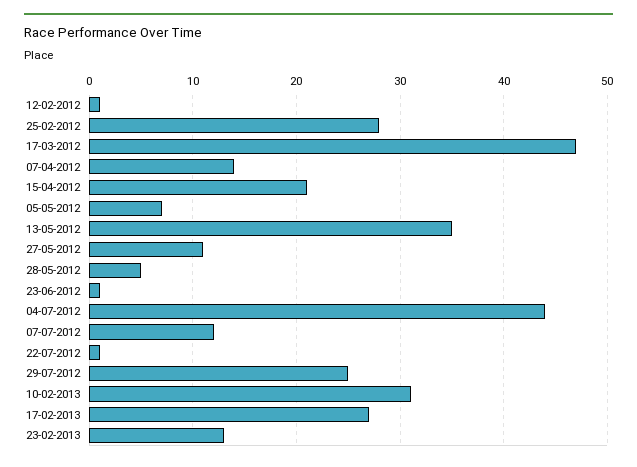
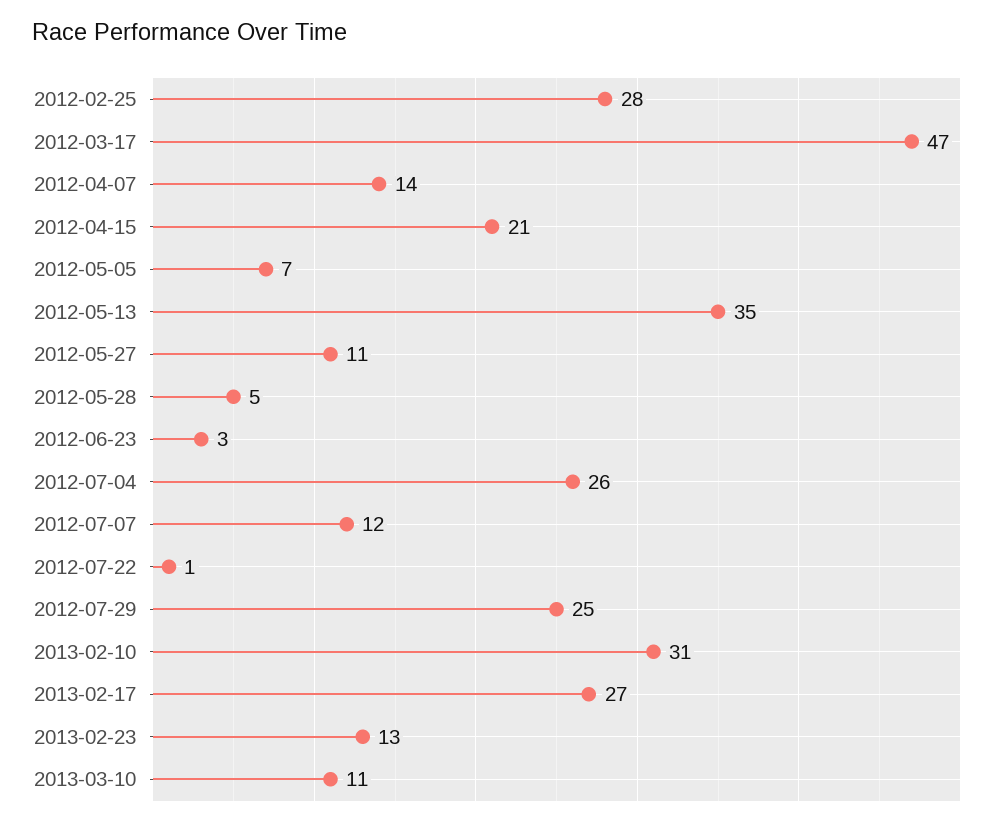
12-02-2012: 1 -> none
23-06-2012: 1 -> 3
04-07-2012: 44 -> 26
2013-03-10: none -> 11

